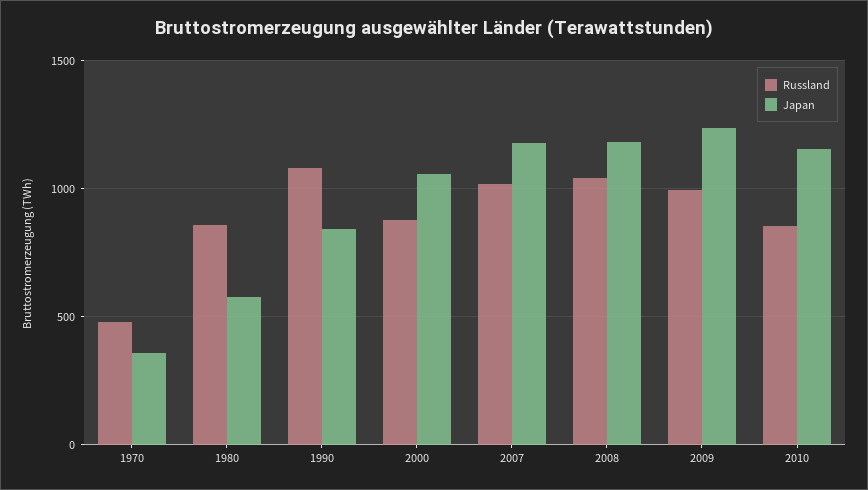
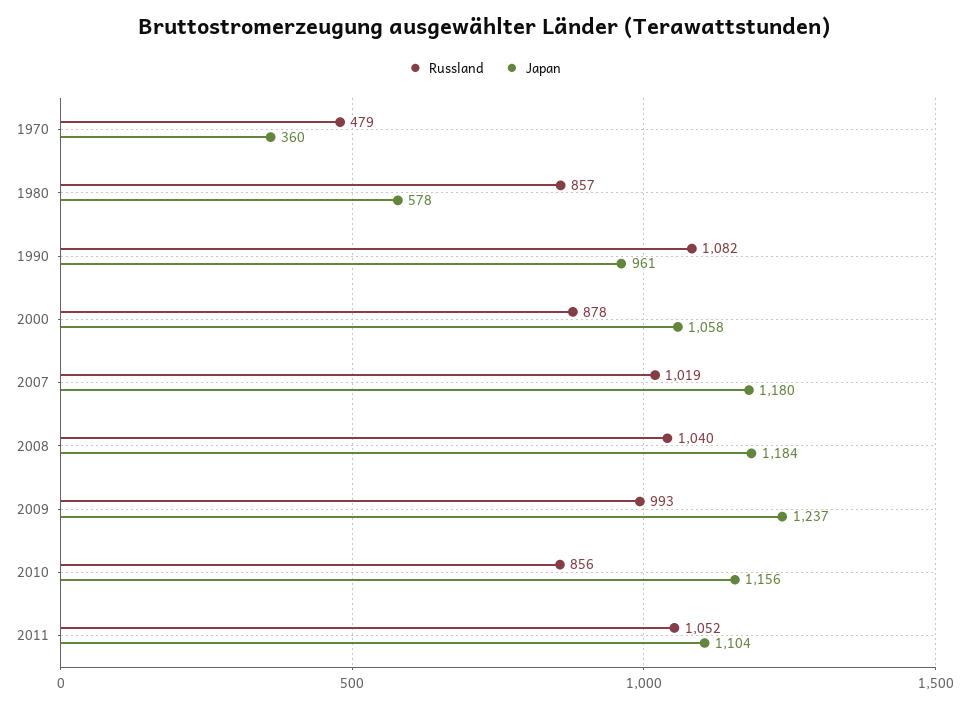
Japan, 1990: 850 -> 961
Russland, 2011: none -> 1052
Japan, 2011: none -> 1104

